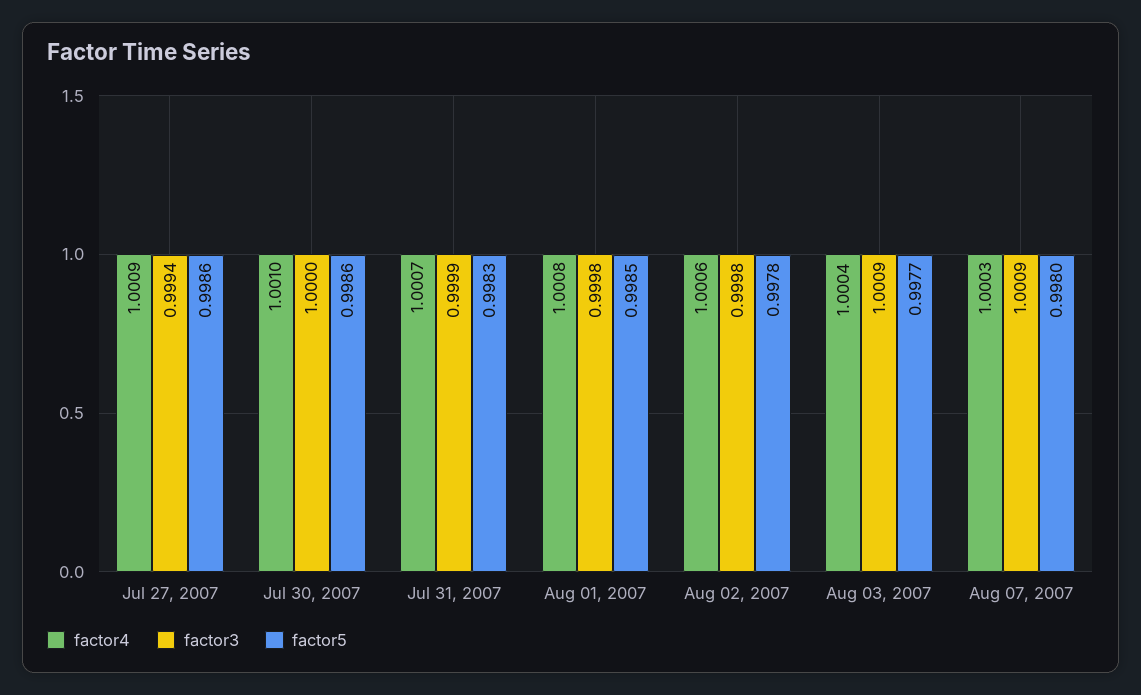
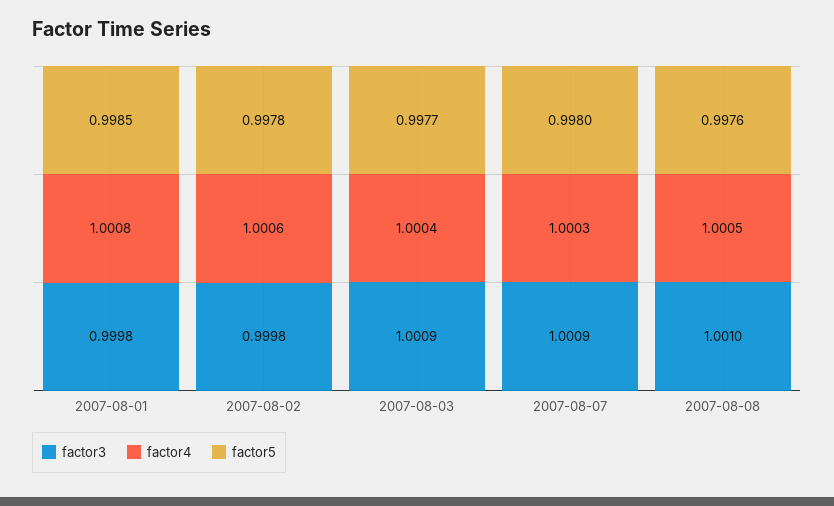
factor4, Jul 27, 2007: 1.0009 -> none
factor3, Jul 27, 2007: 0.9994 -> none
factor5, Jul 27, 2007: 0.9986 -> none
factor4, Jul 30, 2007: 1.001 -> none
factor3, Jul 30, 2007: 1 -> none
factor5, Jul 30, 2007: 0.9986 -> none
factor4, Jul 31, 2007: 1.0007 -> none
factor3, Jul 31, 2007: 0.9999 -> none
factor5, Jul 31, 2007: 0.9983 -> none
factor3, 2007-08-08: none -> 1.001
factor4, 2007-08-08: none -> 1.0005
factor5, 2007-08-08: none -> 0.9976

